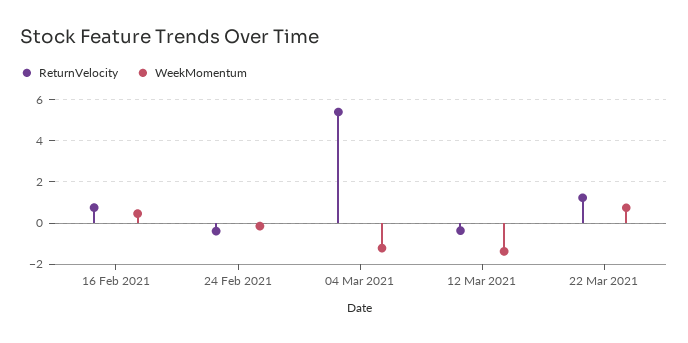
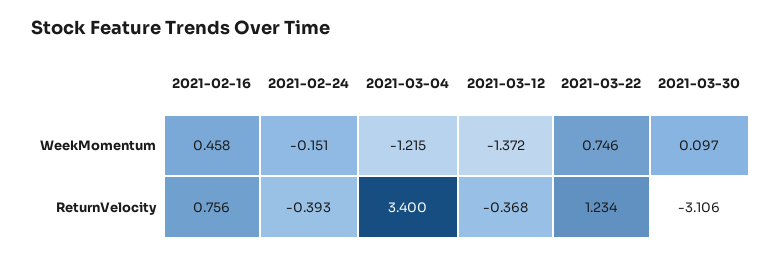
ReturnVelocity, 04 Mar 2021: 5.5 -> 3.4
WeekMomentum, 2021-03-30: none -> 0.097
ReturnVelocity, 2021-03-30: none -> -3.106

